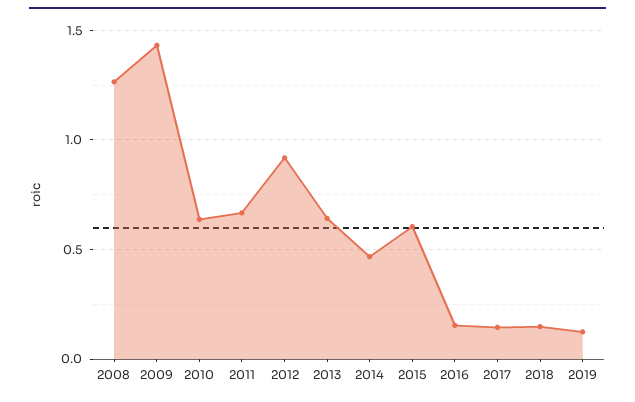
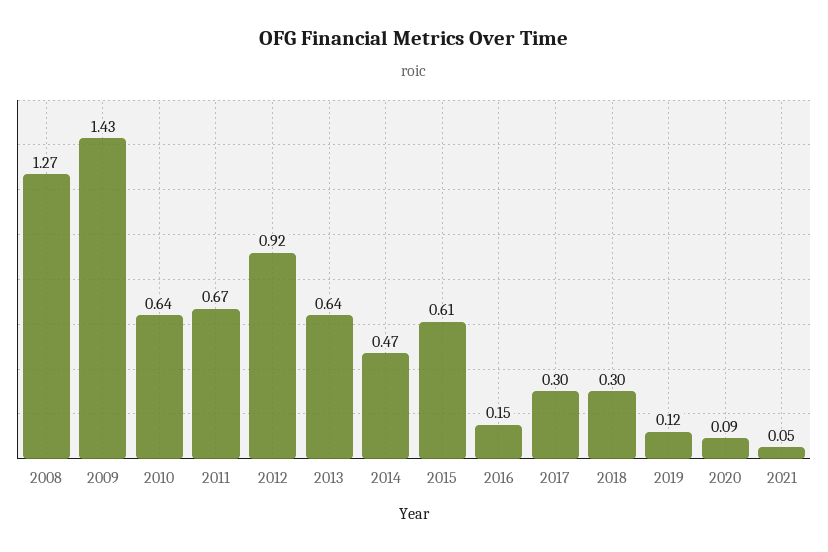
2017: 0.15 -> 0.3
2018: 0.15 -> 0.3
2020: none -> 0.09
2021: none -> 0.05

